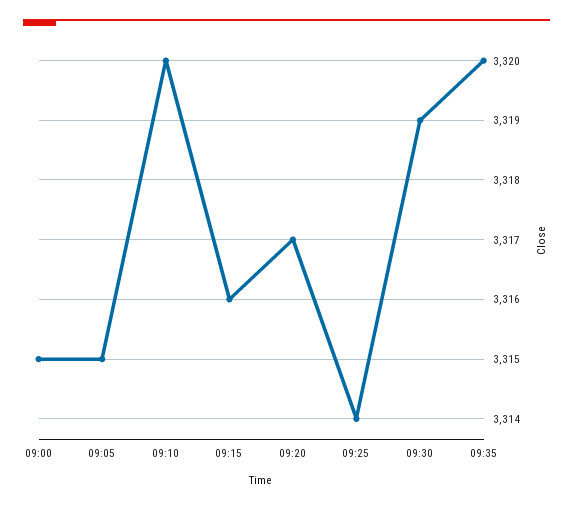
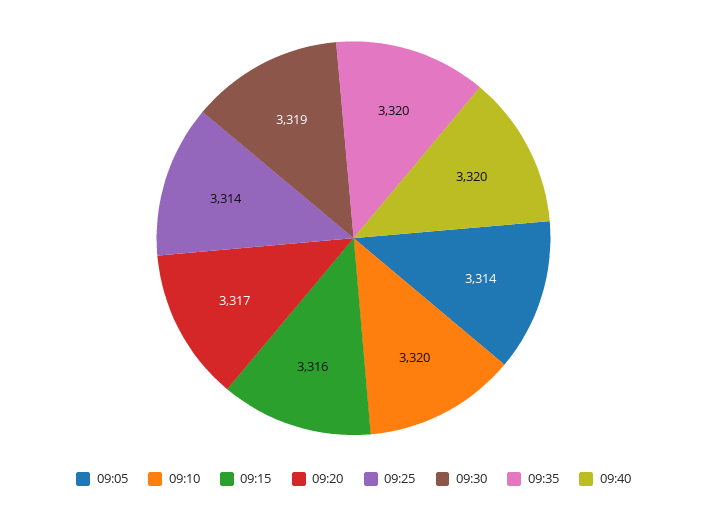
09:00: 3315 -> none
09:05: 3315 -> 3314
09:40: none -> 3320

